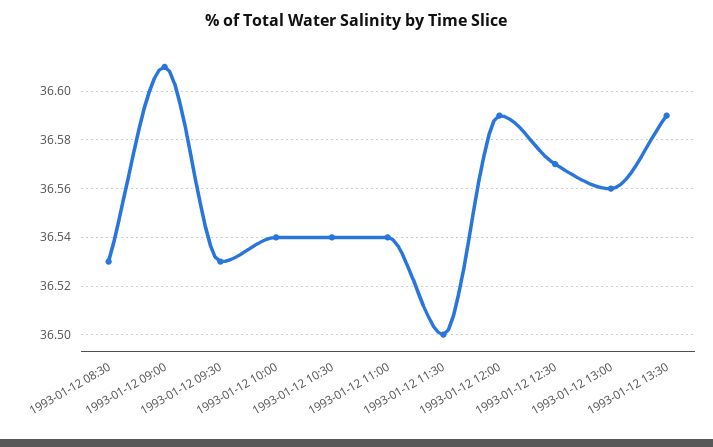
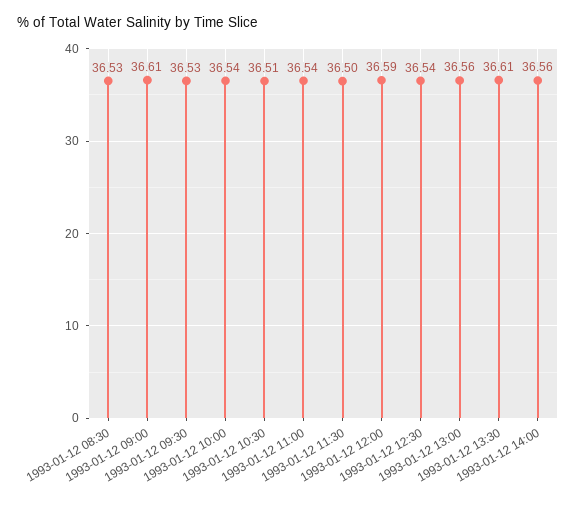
1993-01-12 10:30: 36.54 -> 36.51
1993-01-12 12:30: 36.57 -> 36.54
1993-01-12 13:30: 36.59 -> 36.61
1993-01-12 14:00: none -> 36.56

